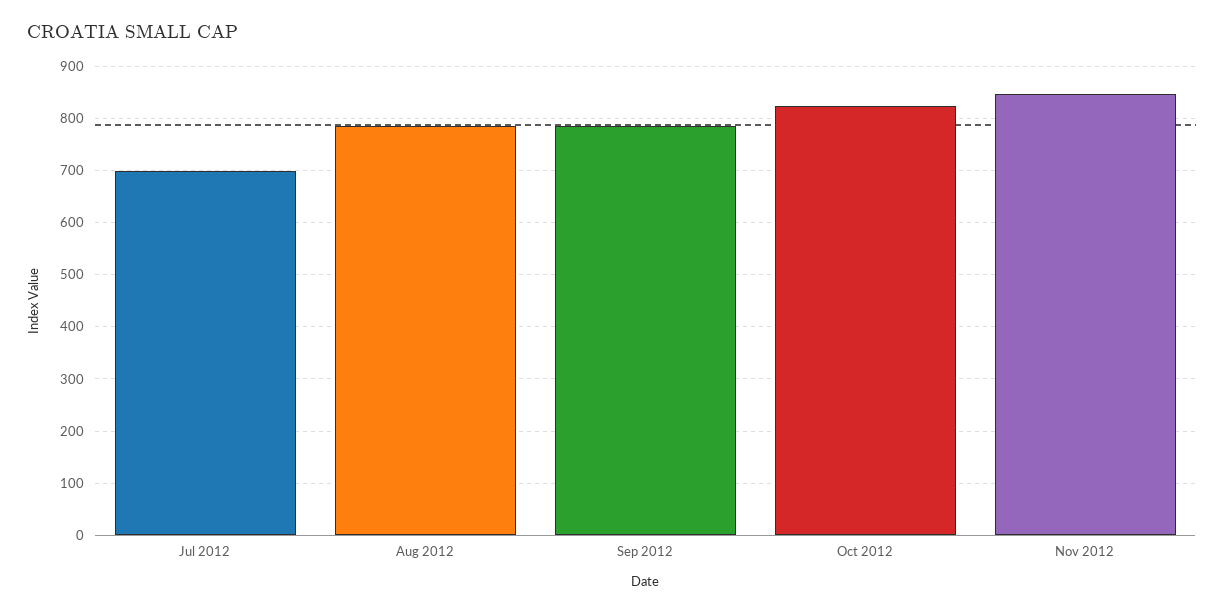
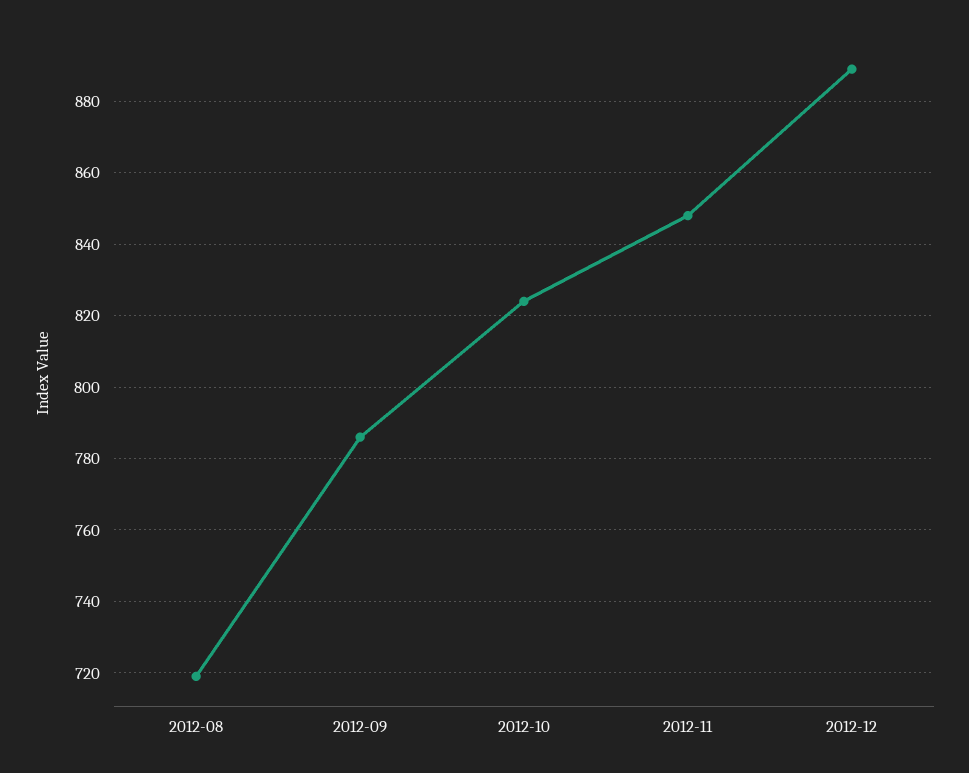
Jul 2012: 700 -> none
Aug 2012: 780 -> 720
2012-12: none -> 890

